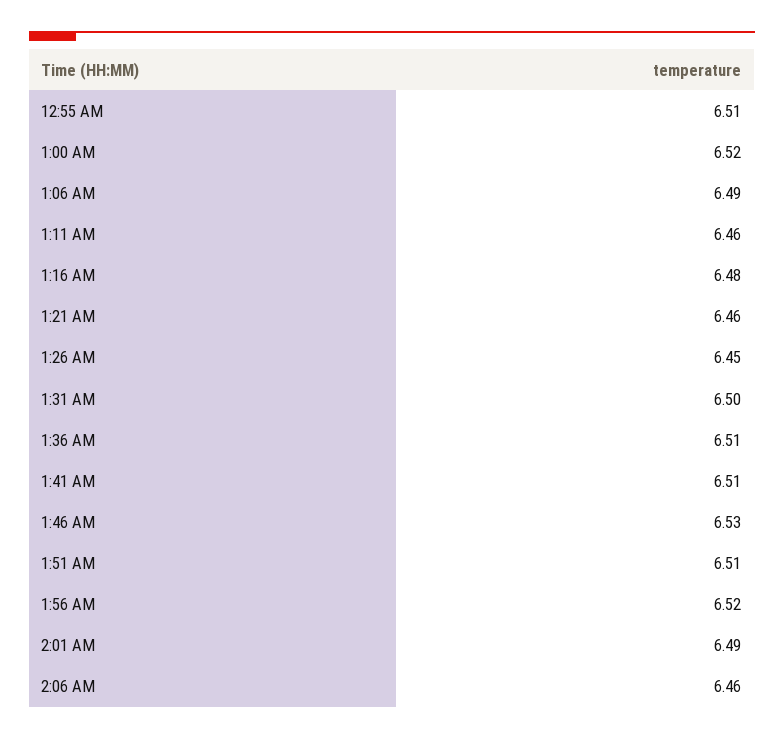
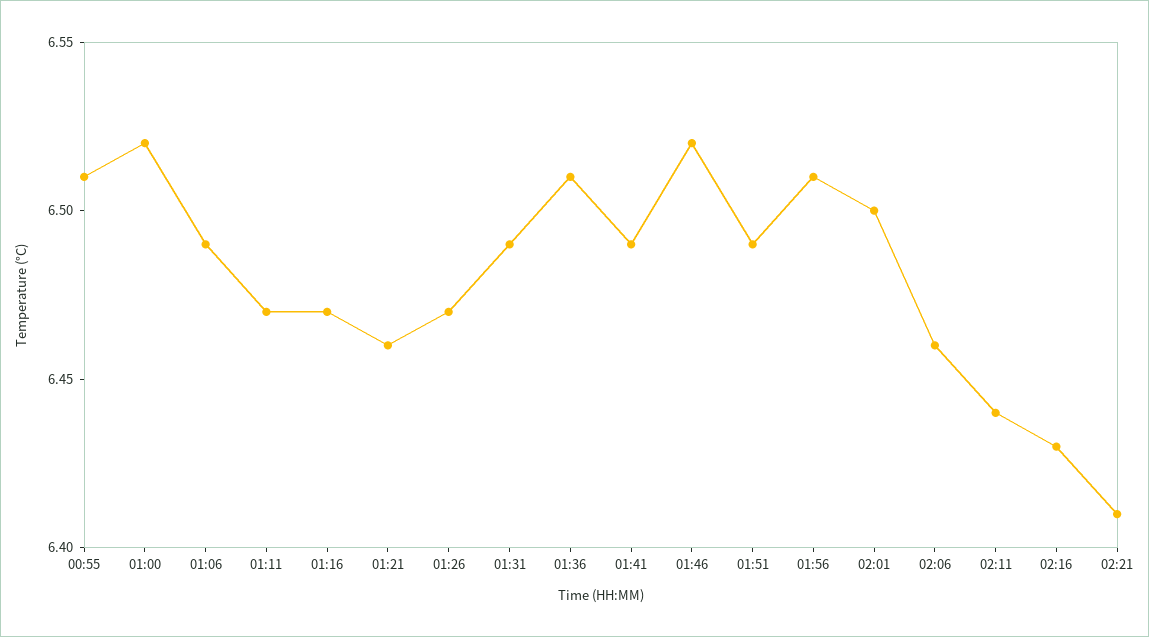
1:11 AM: 6.46 -> 6.47
1:16 AM: 6.48 -> 6.47
1:26 AM: 6.45 -> 6.47
1:31 AM: 6.5 -> 6.49
1:41 AM: 6.51 -> 6.49
1:46 AM: 6.53 -> 6.52
1:51 AM: 6.51 -> 6.49
1:56 AM: 6.52 -> 6.51
2:01 AM: 6.49 -> 6.5
02:11: none -> 6.44
02:16: none -> 6.43
02:21: none -> 6.41

